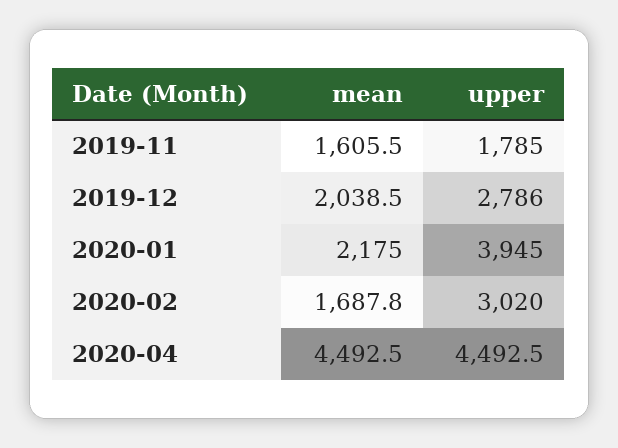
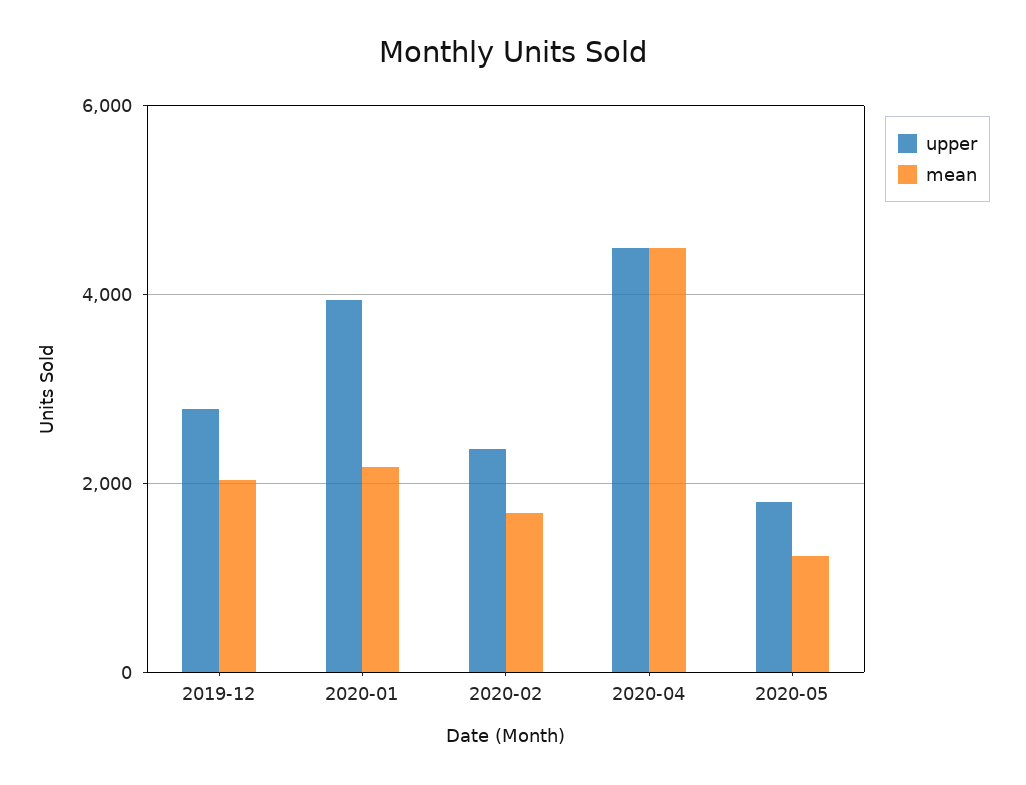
mean, 2019-11: 1605.5 -> none
upper, 2019-11: 1785 -> none
upper, 2020-02: 3020 -> 2400
upper, 2020-05: none -> 1800
mean, 2020-05: none -> 1200

